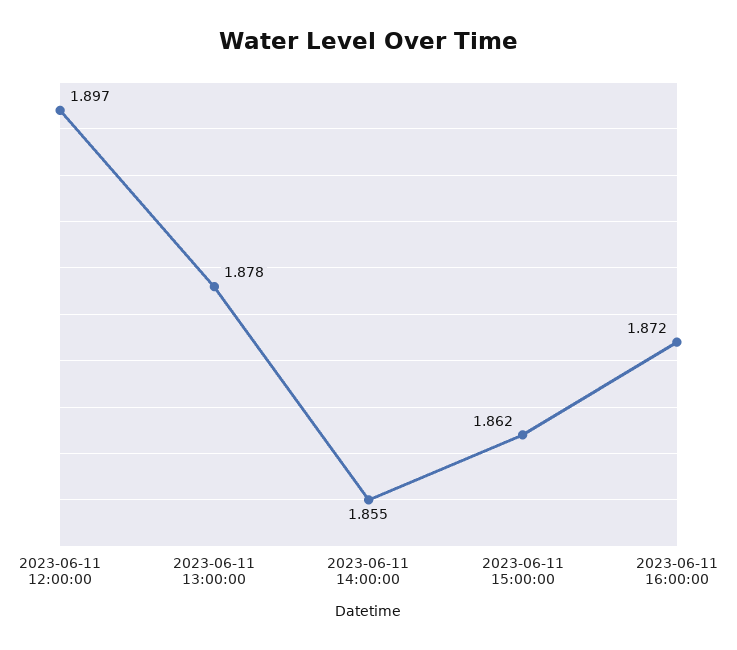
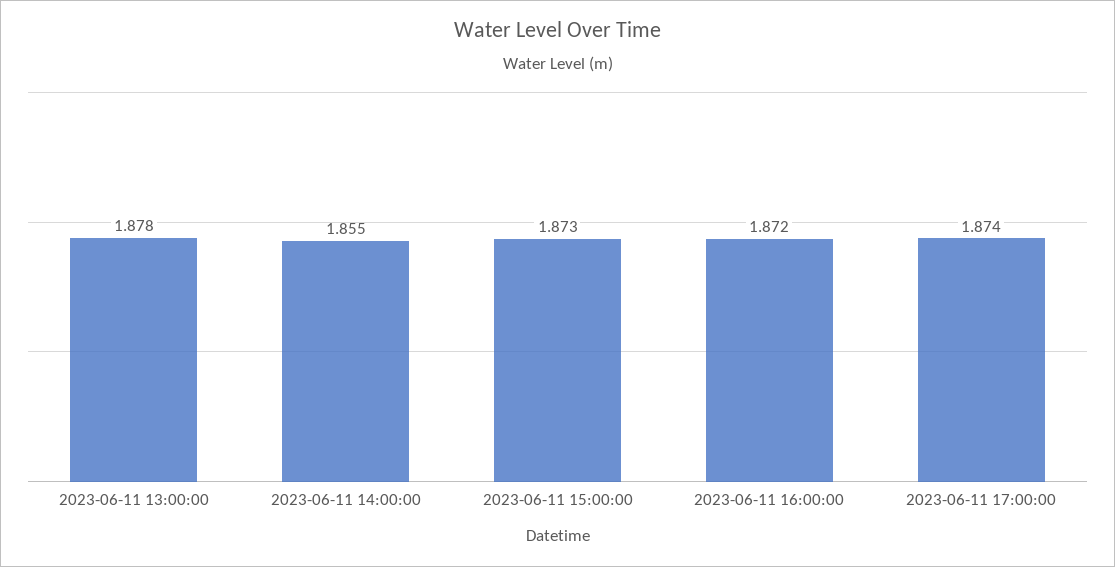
2023-06-11 12:00:00: 1.897 -> none
2023-06-11 15:00:00: 1.862 -> 1.873
2023-06-11 17:00:00: none -> 1.874

